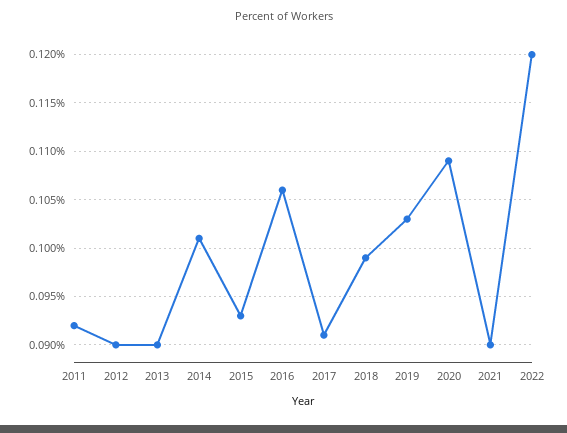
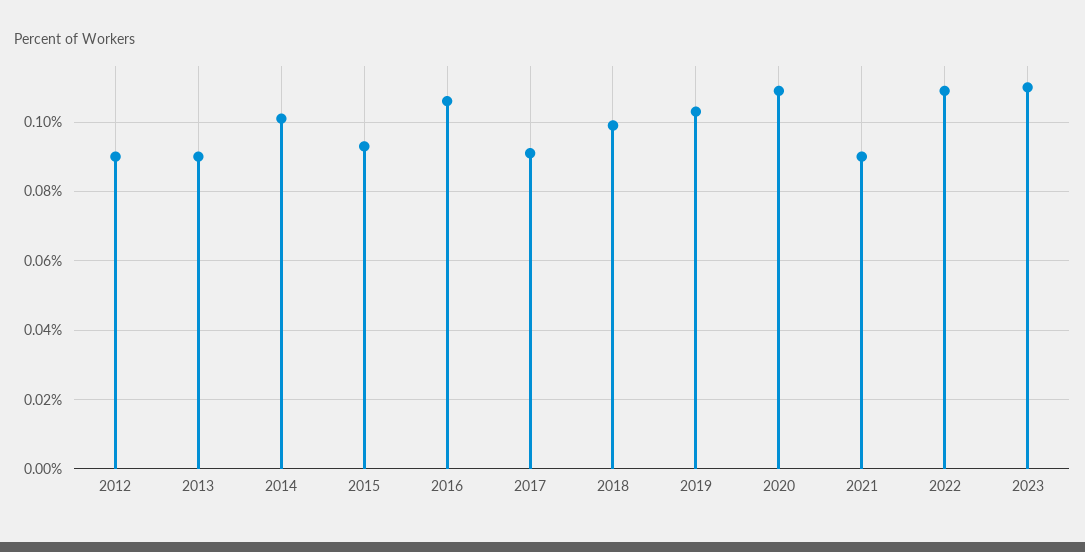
2011: 0.092 -> none
2022: 0.12 -> 0.11
2023: none -> 0.11

